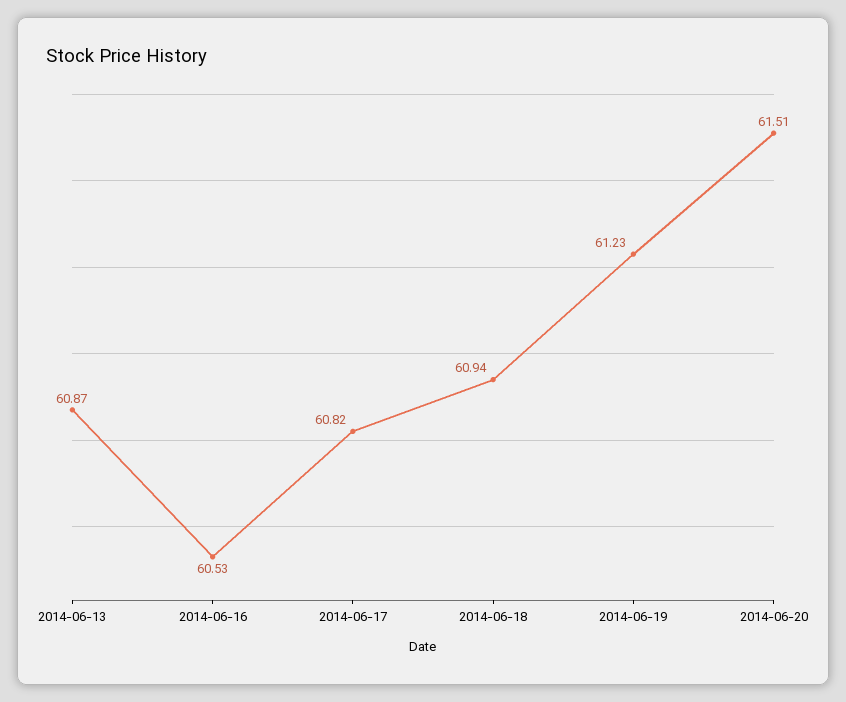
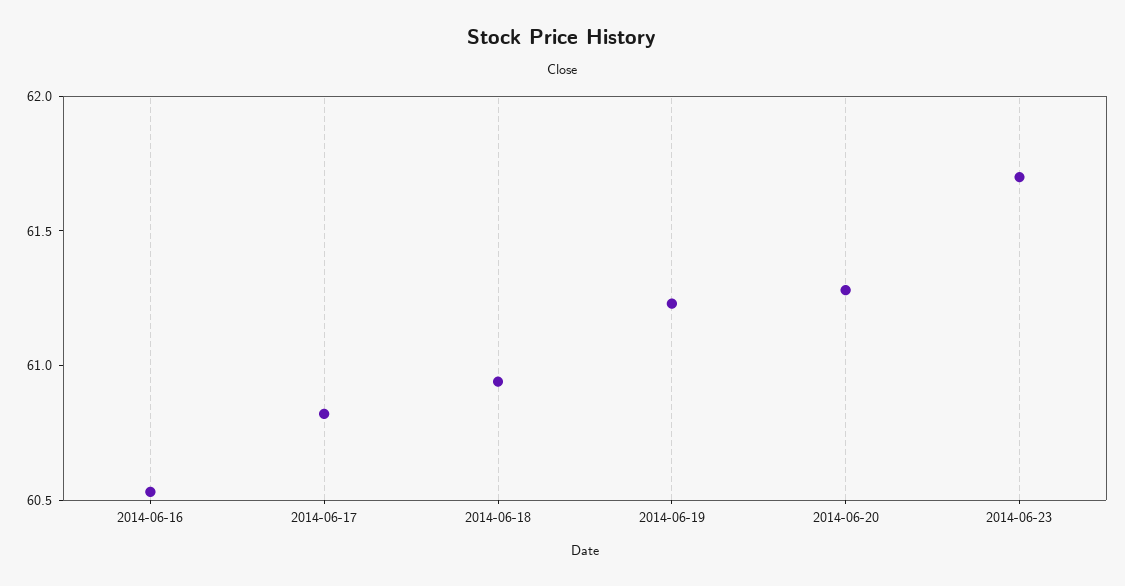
2014-06-13: 60.87 -> none
2014-06-20: 61.51 -> 61.3
2014-06-23: none -> 61.7

